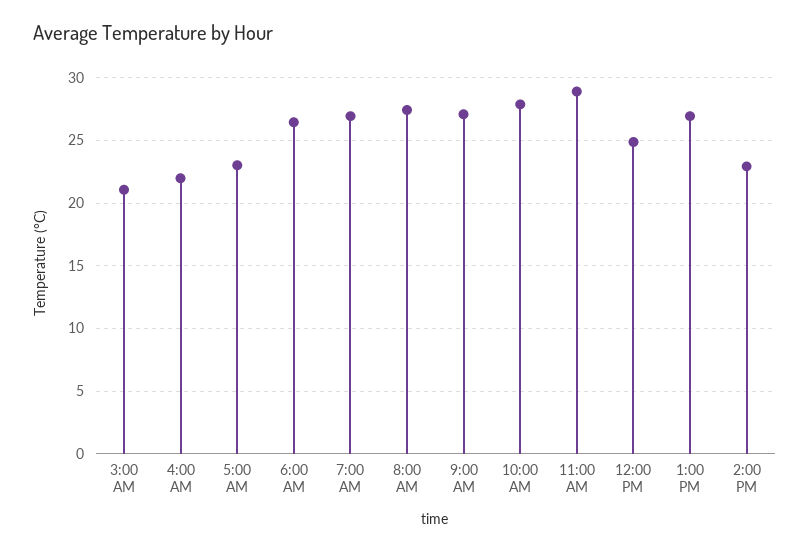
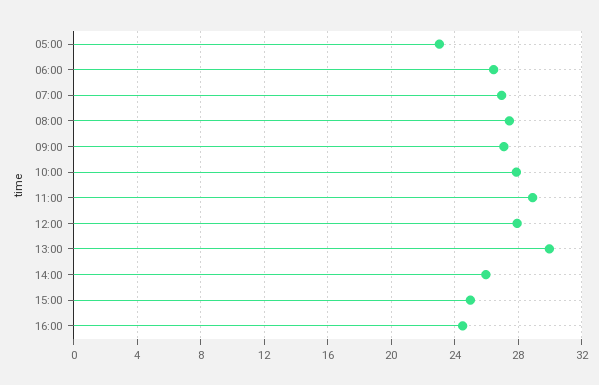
3:00 AM: 21 -> none
4:00 AM: 22 -> none
12:00 PM: 25 -> 28
1:00 PM: 27 -> 30
2:00 PM: 23 -> 26
15:00: none -> 25
16:00: none -> 24.5

